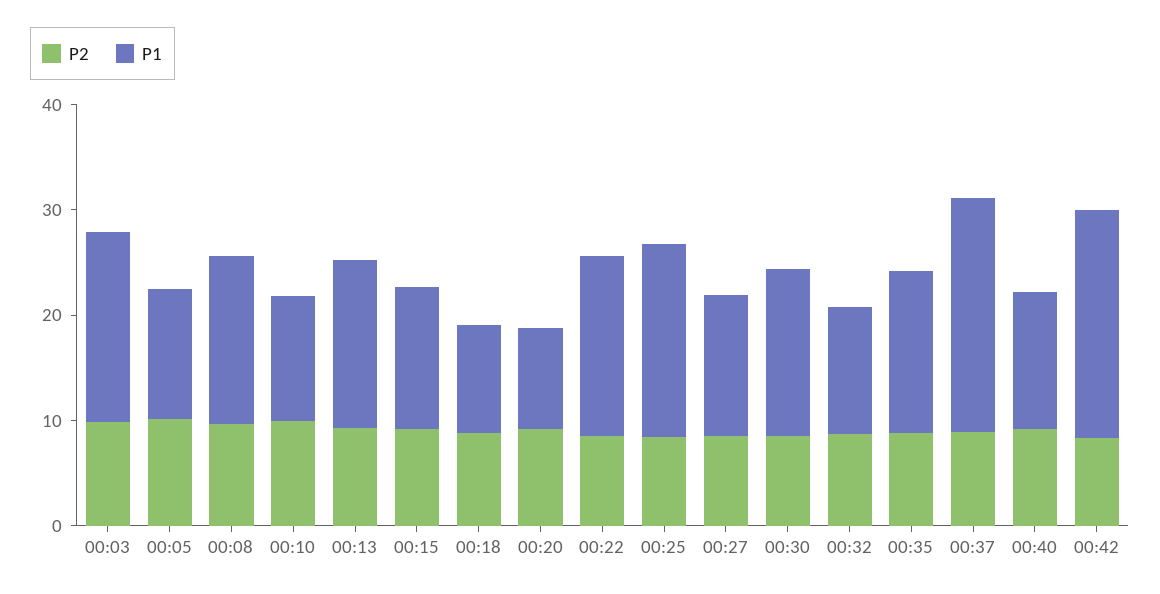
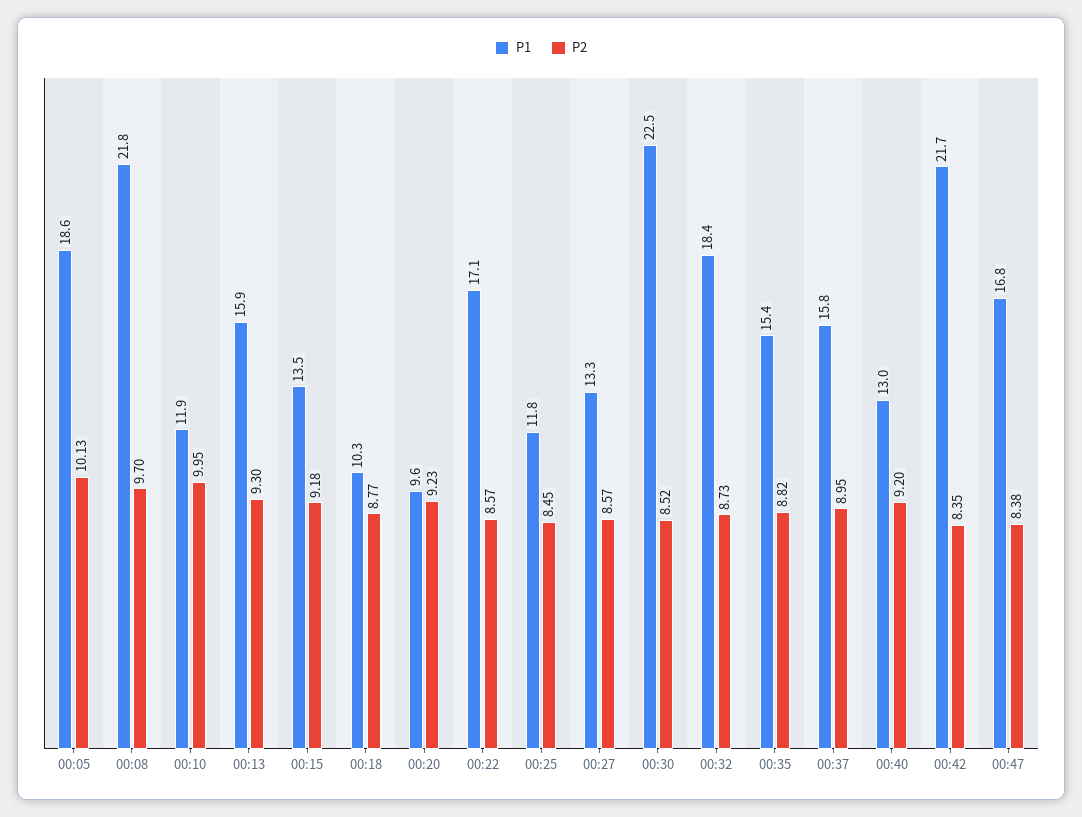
P2, 00:03: 10 -> none
P1, 00:03: 18 -> none
P1, 00:05: 12 -> 18.6
P1, 00:08: 16 -> 21.8
P1, 00:25: 18 -> 11.8
P1, 00:30: 16 -> 22.5
P1, 00:32: 12 -> 18.4
P1, 00:37: 22 -> 15.8
P1, 00:47: none -> 16.8
P2, 00:47: none -> 8.38

